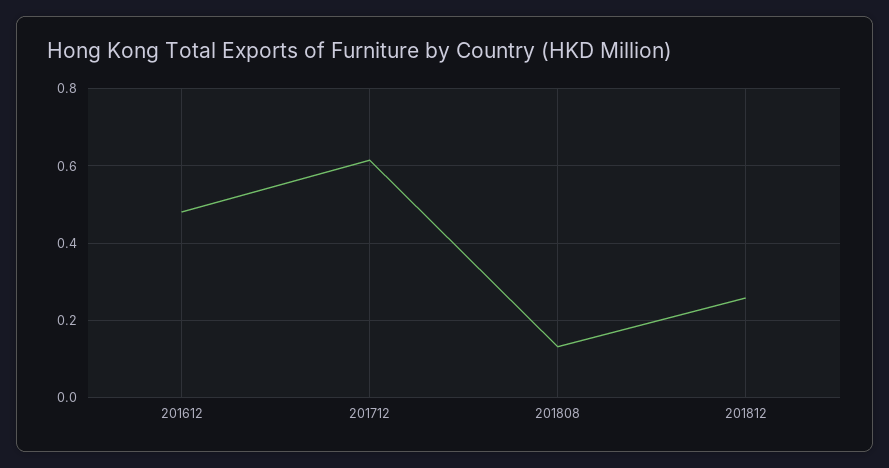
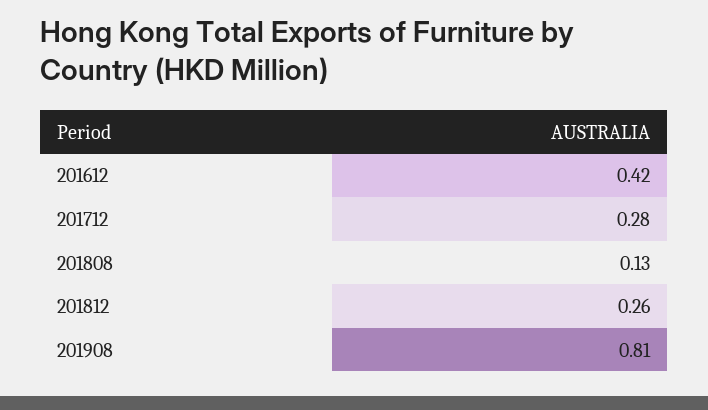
201612: 0.48 -> 0.42
201712: 0.62 -> 0.28
201908: none -> 0.81

